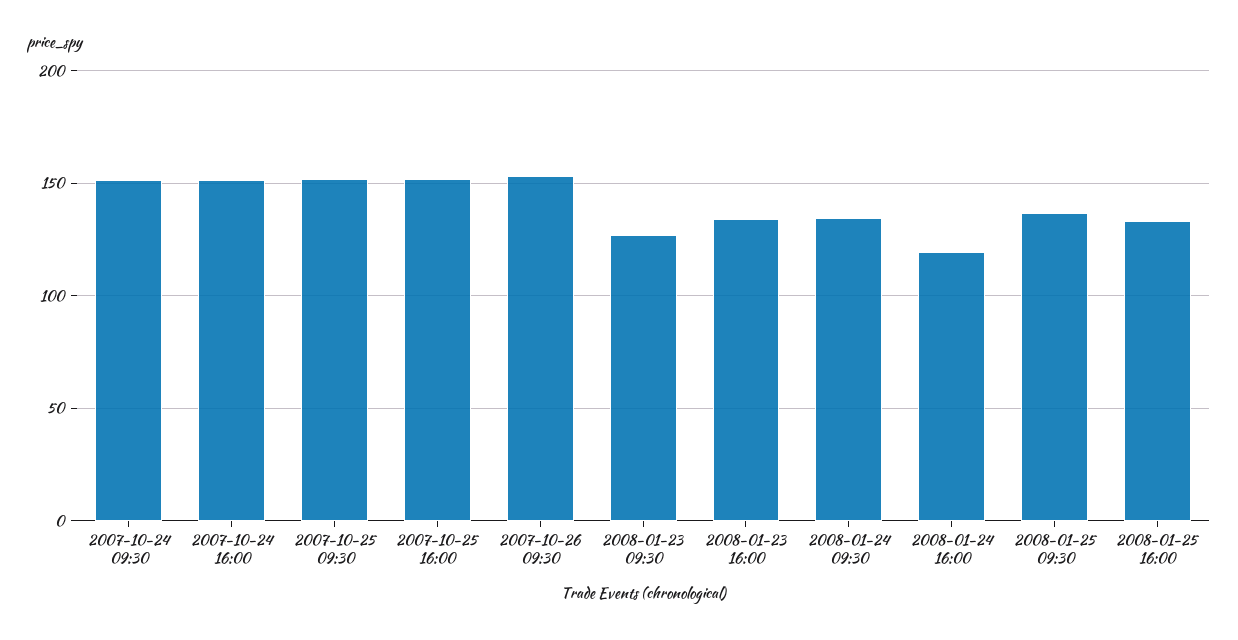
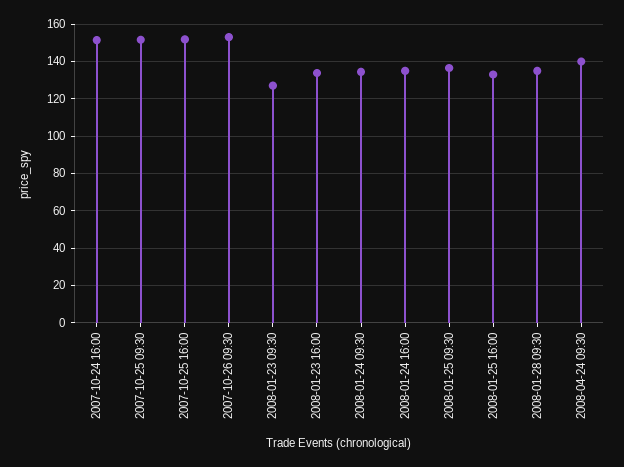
2007-10-24 09:30: 150 -> none
2008-01-24 16:00: 120 -> 135
2008-01-28 09:30: none -> 135
2008-04-24 09:30: none -> 140

